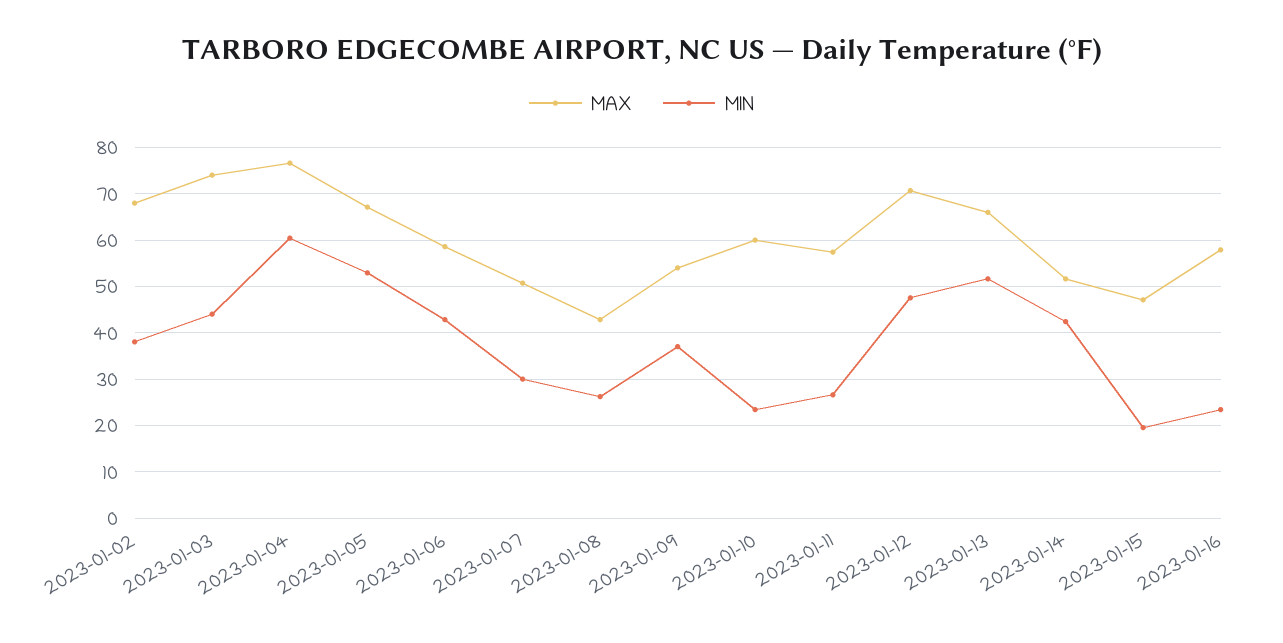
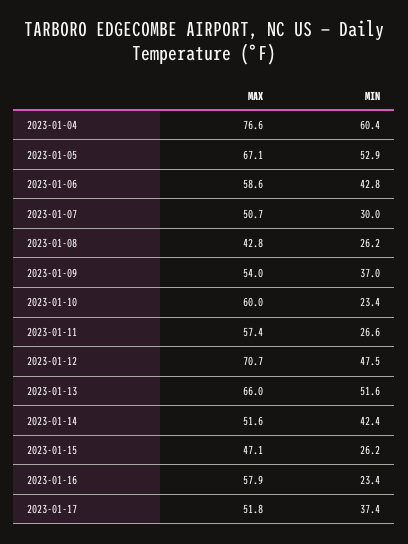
MAX, 2023-01-02: 68 -> none
MIN, 2023-01-02: 38 -> none
MAX, 2023-01-03: 74 -> none
MIN, 2023-01-03: 44 -> none
MIN, 2023-01-15: 20 -> 26.2
MAX, 2023-01-17: none -> 51.8
MIN, 2023-01-17: none -> 37.4

